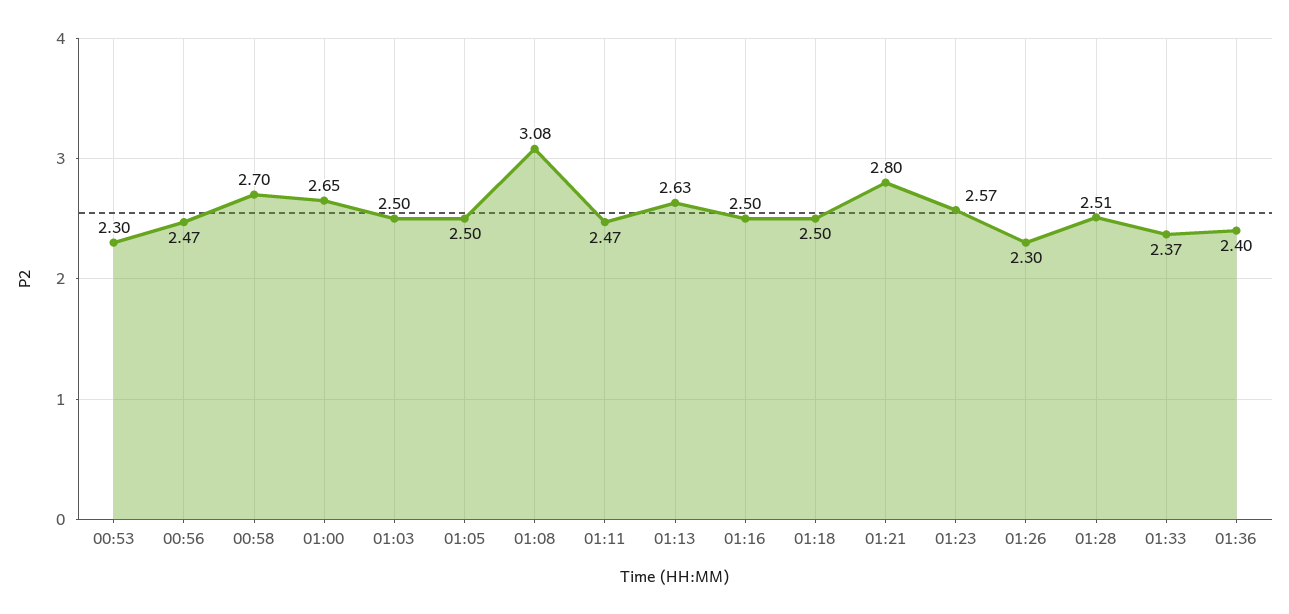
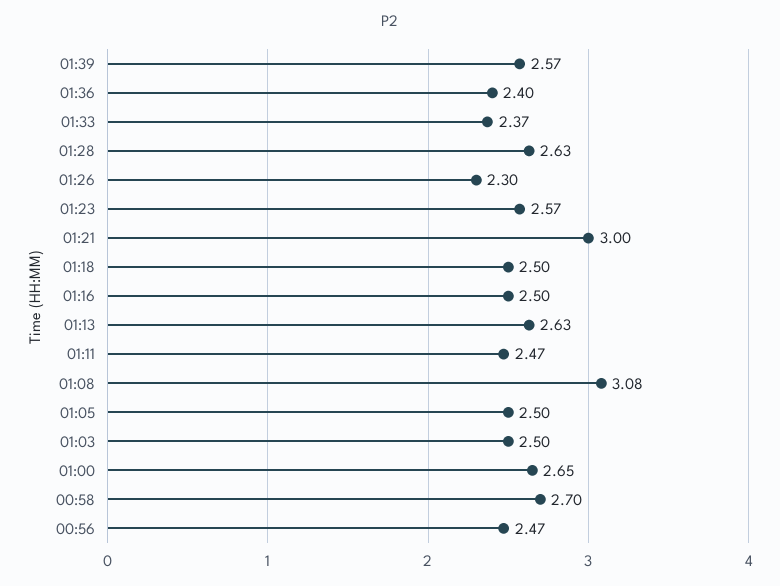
00:53: 2.3 -> none
01:21: 2.8 -> 3
01:28: 2.51 -> 2.63
01:39: none -> 2.57

